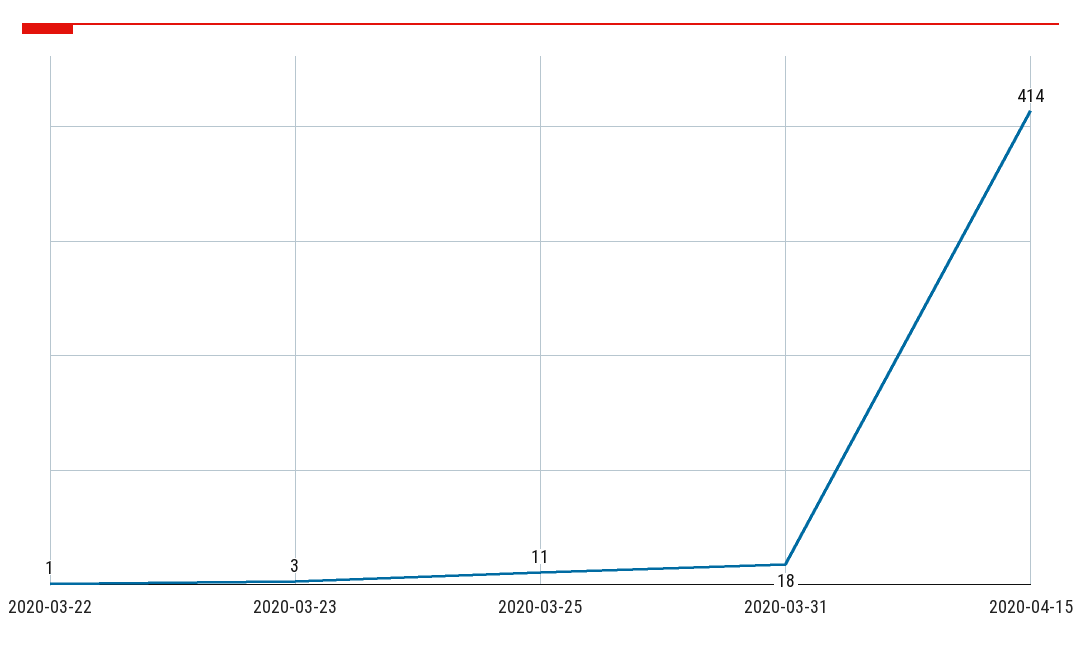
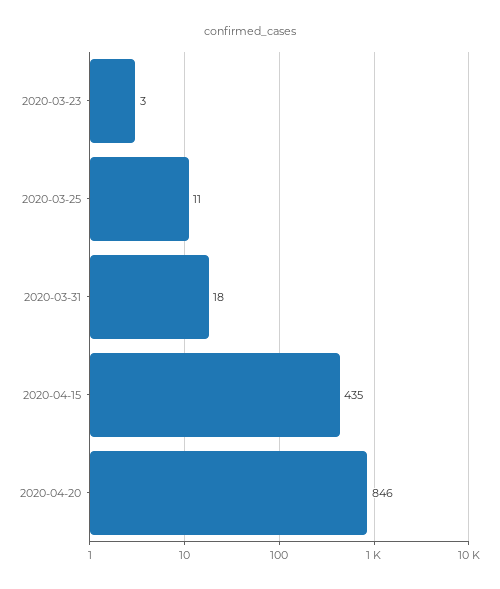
2020-03-22: 1 -> none
2020-04-15: 414 -> 435
2020-04-20: none -> 846

